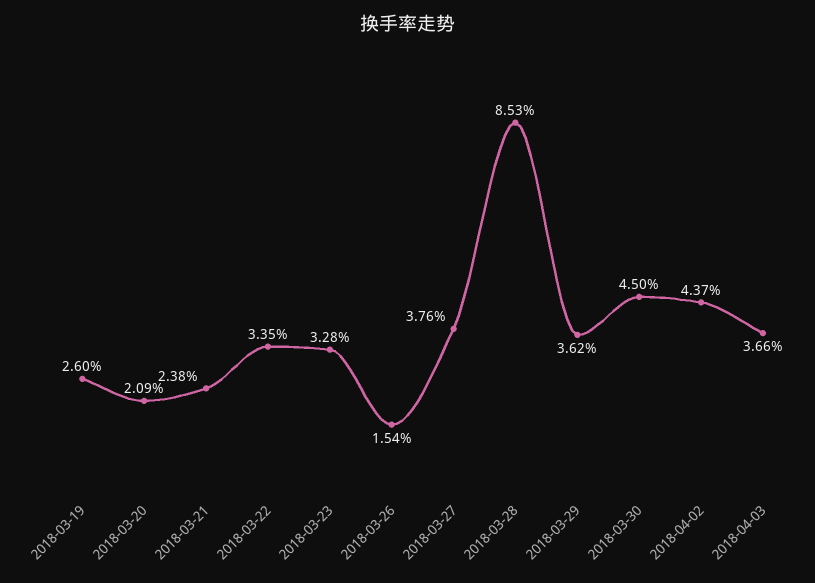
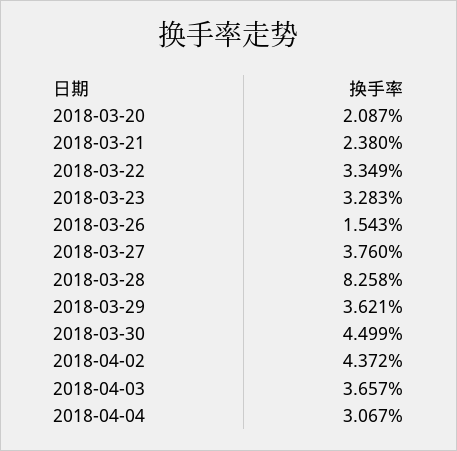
2018-03-19: 2.6 -> none
2018-03-28: 8.53 -> 8.258
2018-04-04: none -> 3.067

